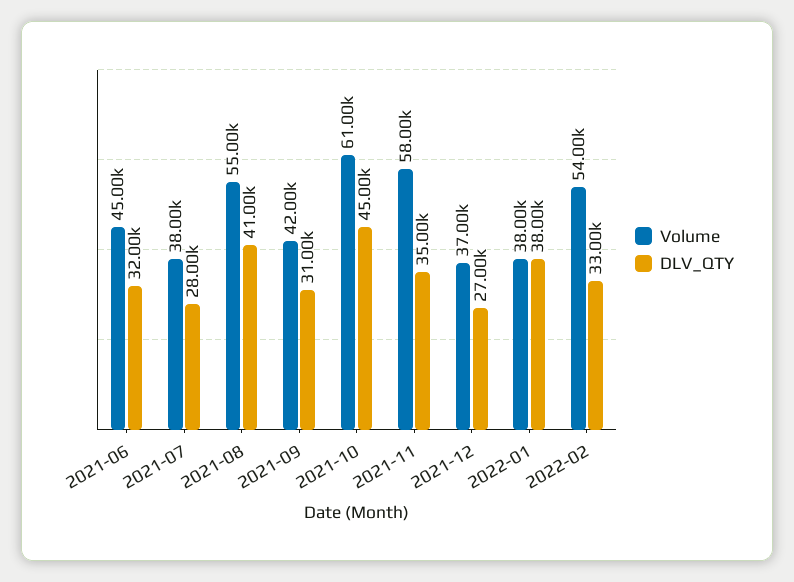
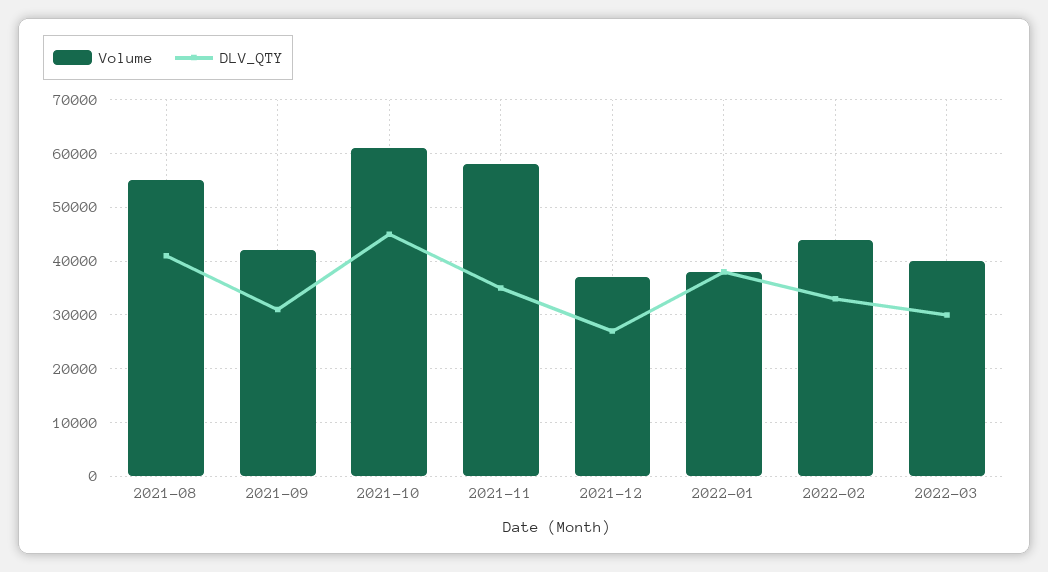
Volume, 2021-06: 45000 -> none
DLV_QTY, 2021-06: 32000 -> none
Volume, 2021-07: 38000 -> none
DLV_QTY, 2021-07: 28000 -> none
Volume, 2022-02: 54000 -> 44000
Volume, 2022-03: none -> 40000
DLV_QTY, 2022-03: none -> 30000

